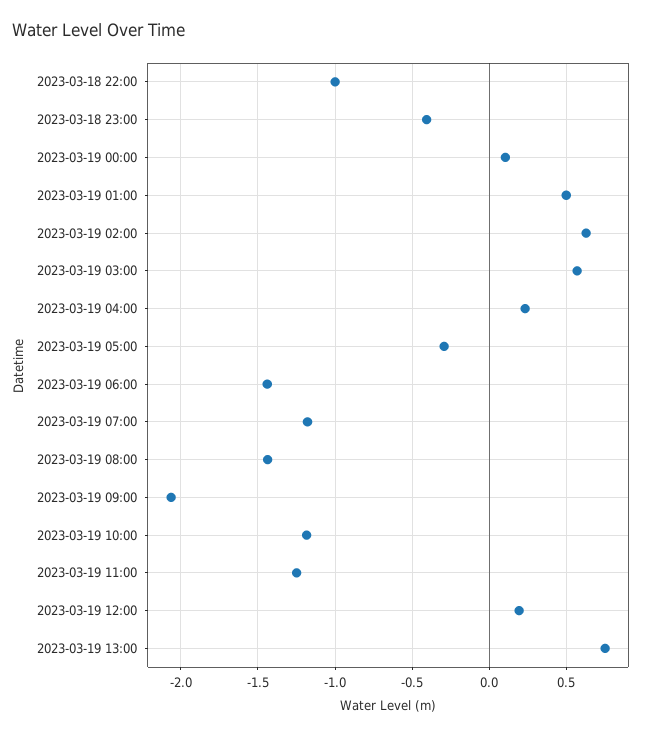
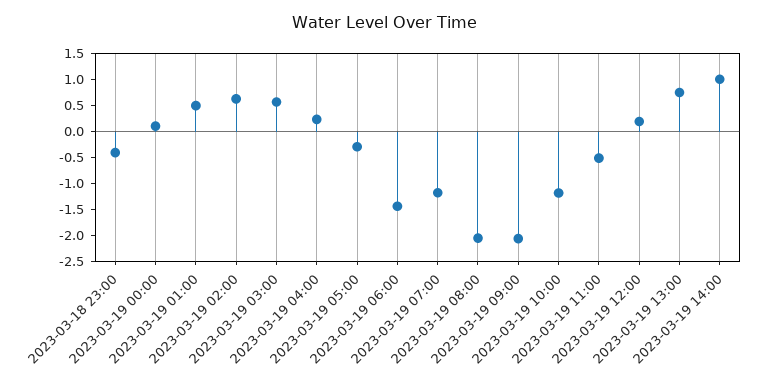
2023-03-18 22:00: -1 -> none
2023-03-19 08:00: -1.45 -> -2
2023-03-19 11:00: -1.25 -> -0.5
2023-03-19 14:00: none -> 1

